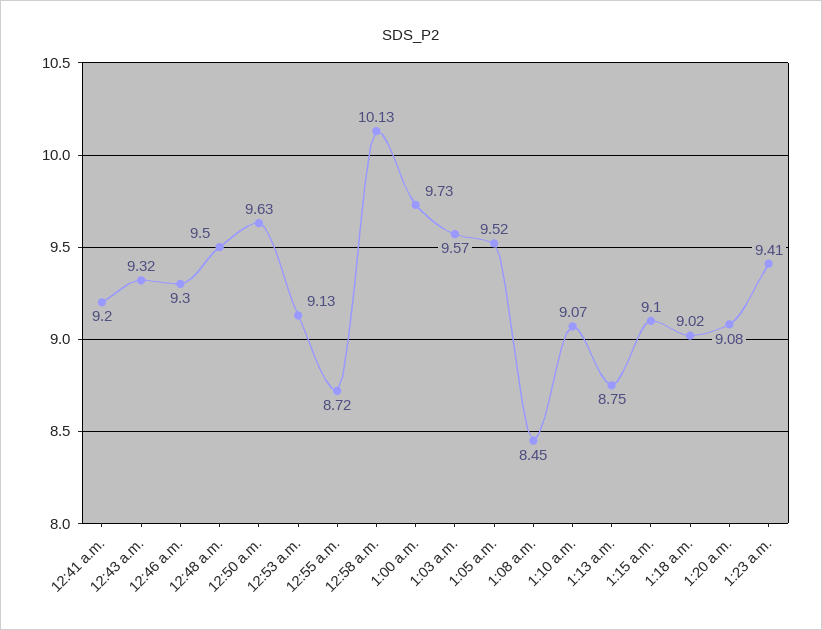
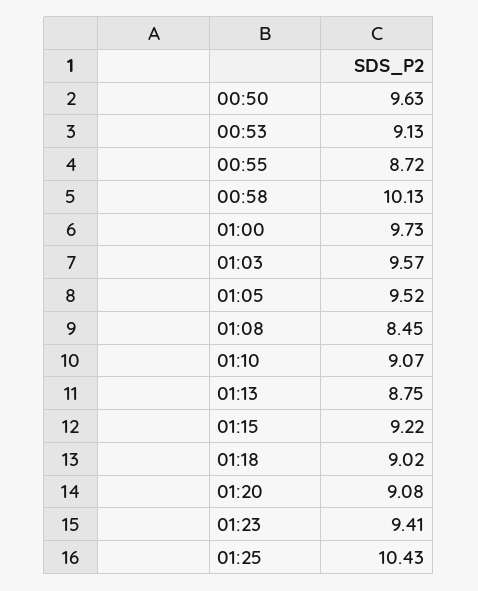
12:41 a.m.: 9.2 -> none
12:43 a.m.: 9.32 -> none
12:46 a.m.: 9.3 -> none
12:48 a.m.: 9.5 -> none
1:15 a.m.: 9.1 -> 9.22
01:25: none -> 10.43

